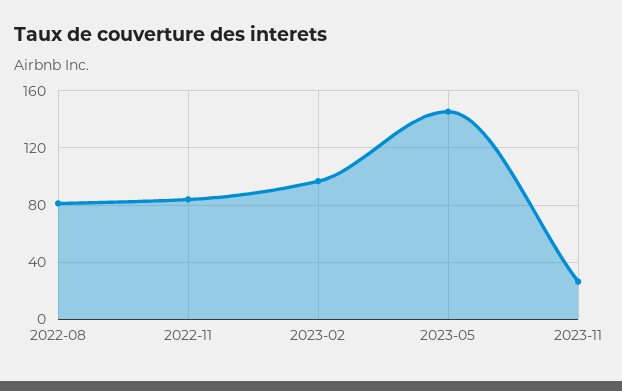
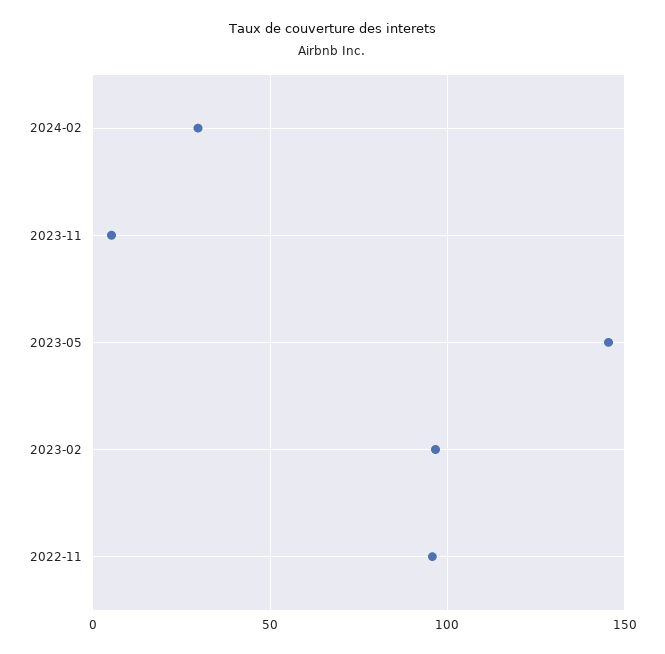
2022-08: 80 -> none
2022-11: 85 -> 95
2023-11: 25 -> 5
2024-02: none -> 30

